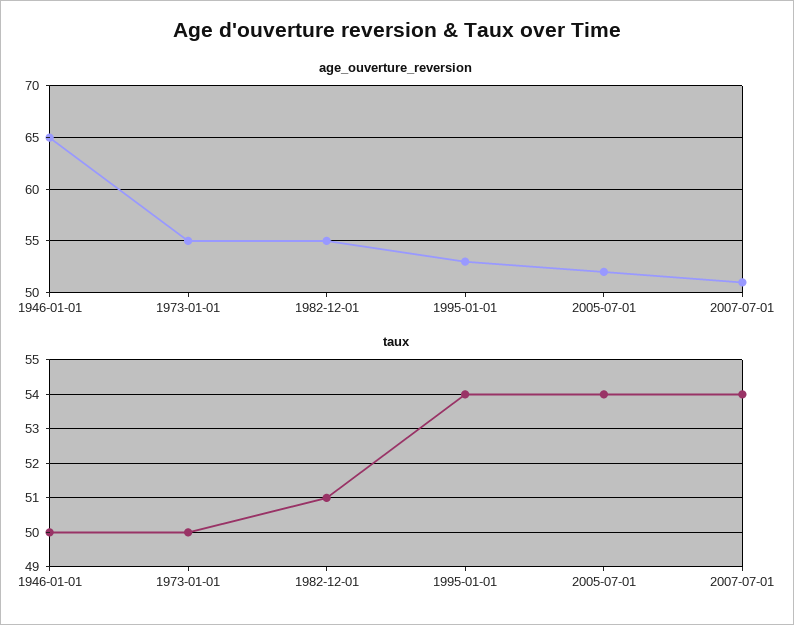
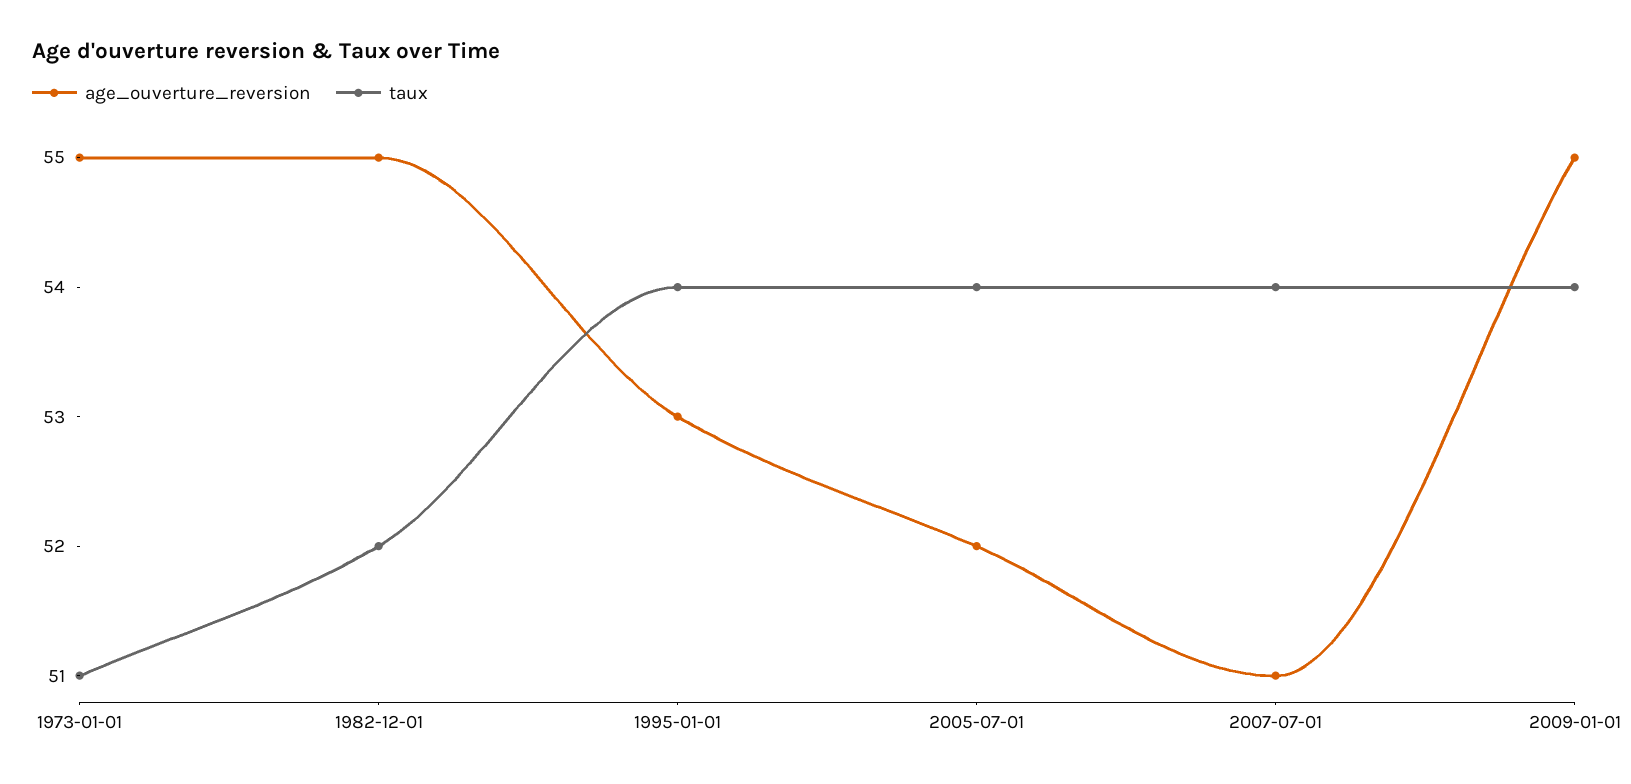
age_ouverture_reversion, 1946-01-01: 65 -> none
taux, 1946-01-01: 50 -> none
taux, 1973-01-01: 50 -> 51
taux, 1982-12-01: 51 -> 52
age_ouverture_reversion, 2009-01-01: none -> 55
taux, 2009-01-01: none -> 54

